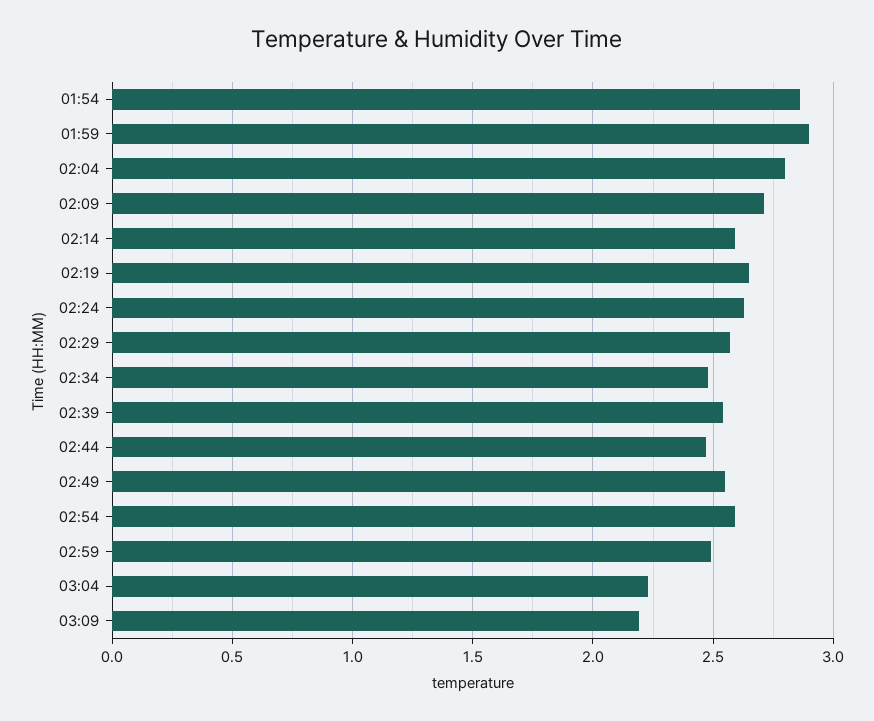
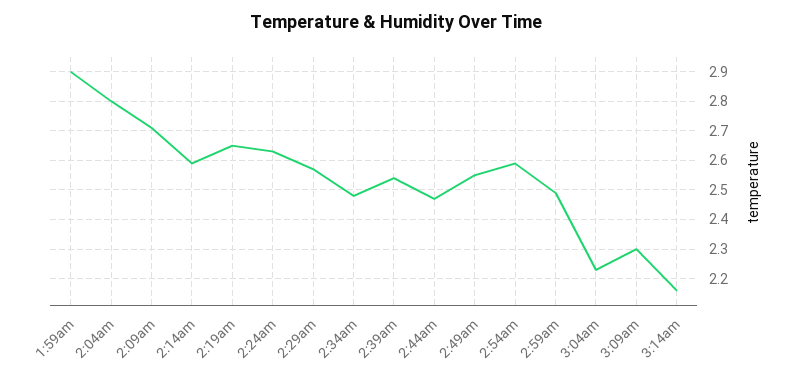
01:54: 2.85 -> none
03:09: 2.2 -> 2.3
3:14am: none -> 2.15

